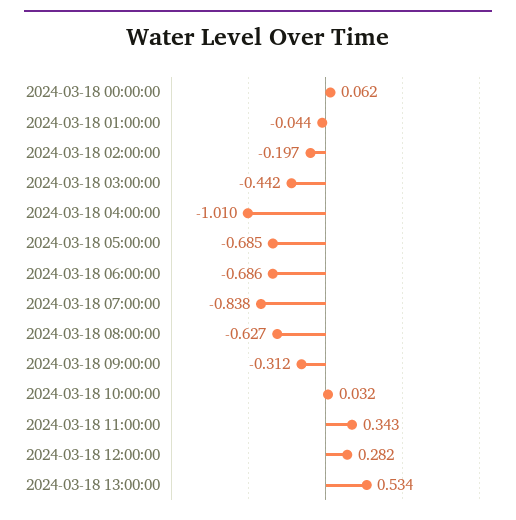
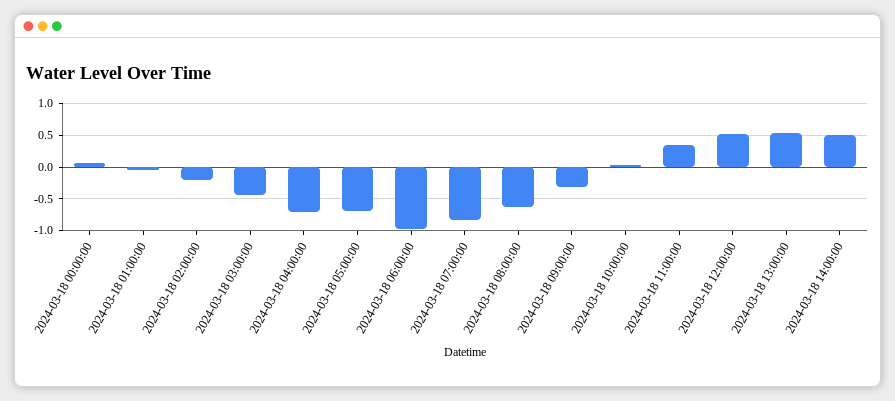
2024-03-18 04:00:00: -1.01 -> -0.7
2024-03-18 06:00:00: -0.686 -> -1
2024-03-18 12:00:00: 0.282 -> 0.5
2024-03-18 14:00:00: none -> 0.5

